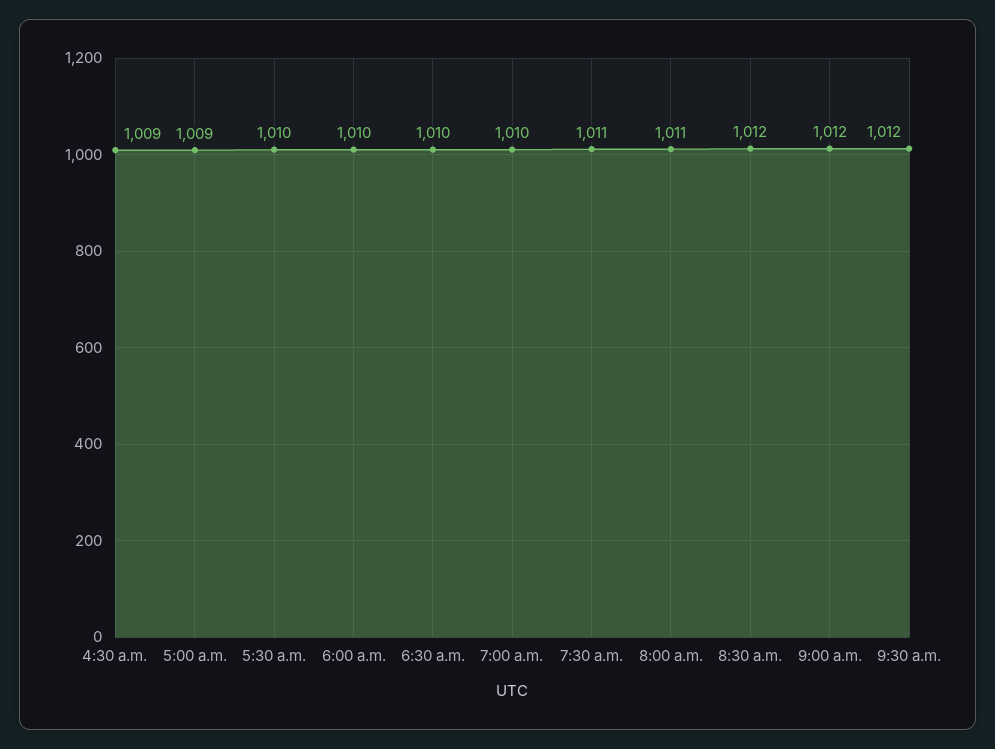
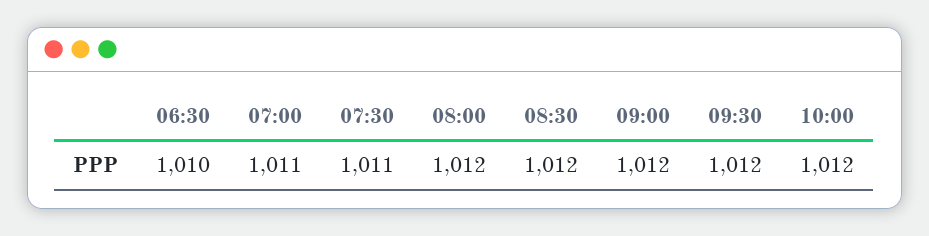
4:30 a.m.: 1009 -> none
5:00 a.m.: 1009 -> none
5:30 a.m.: 1010 -> none
6:00 a.m.: 1010 -> none
7:00 a.m.: 1010 -> 1011
8:00 a.m.: 1011 -> 1012
10:00: none -> 1012

